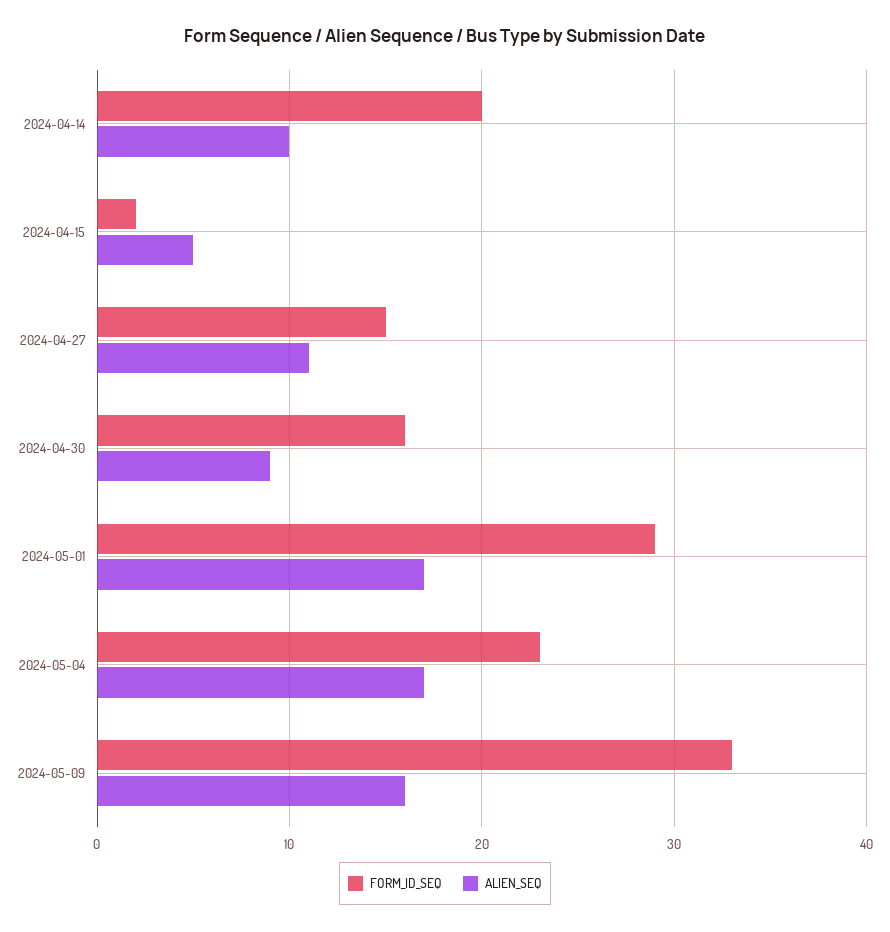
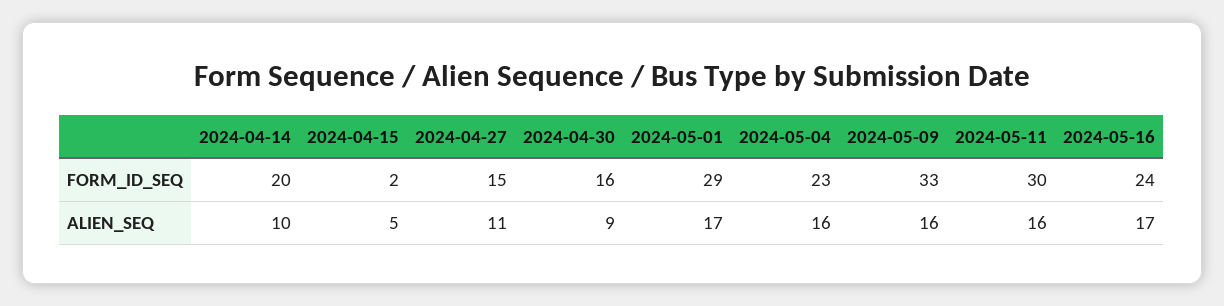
ALIEN_SEQ, 2024-05-04: 17 -> 16
FORM_ID_SEQ, 2024-05-11: none -> 30
FORM_ID_SEQ, 2024-05-16: none -> 24
ALIEN_SEQ, 2024-05-11: none -> 16
ALIEN_SEQ, 2024-05-16: none -> 17

